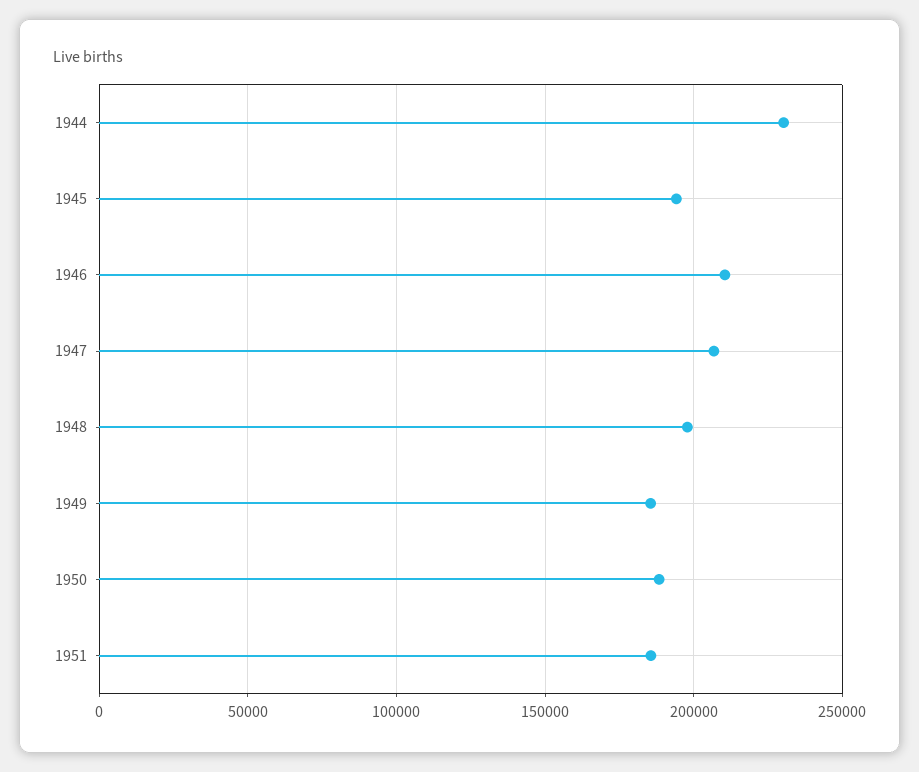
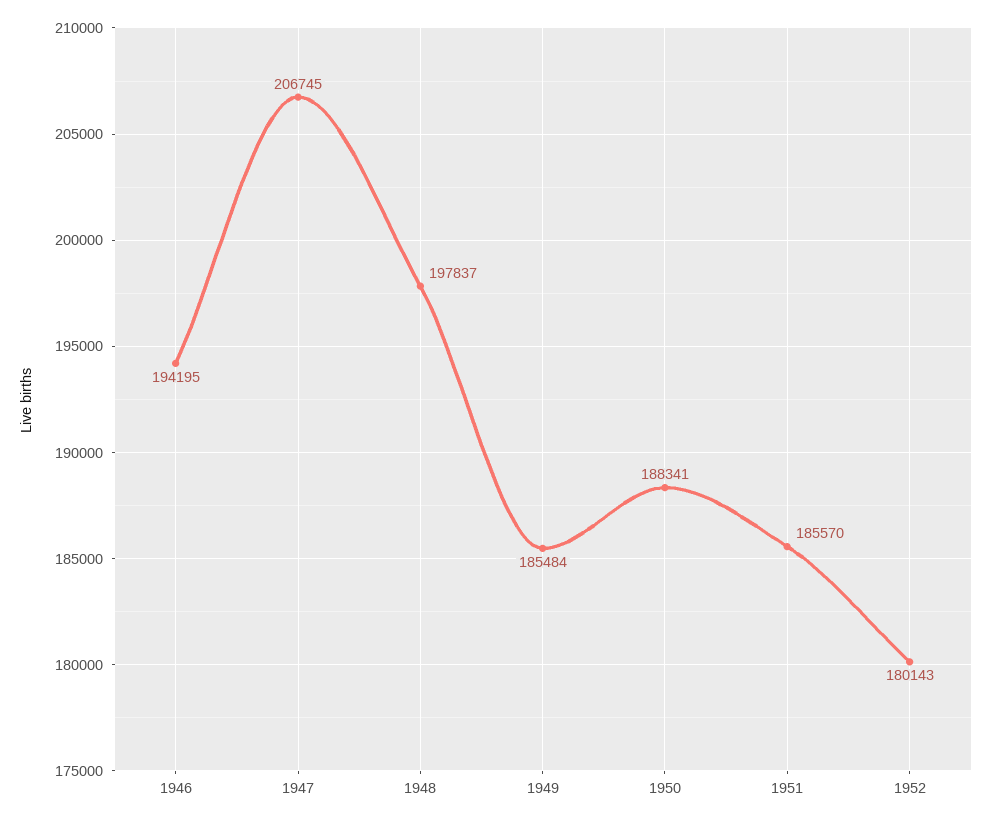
1944: 230000 -> none
1945: 195000 -> none
1946: 210000 -> 194195
1952: none -> 180143

